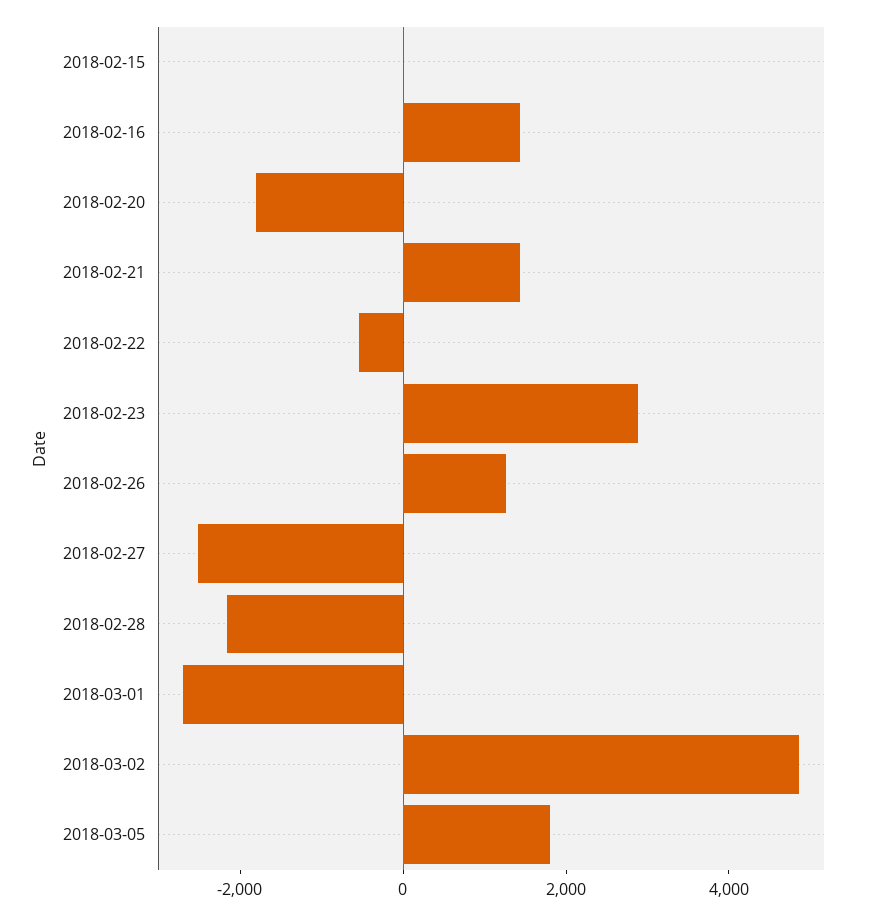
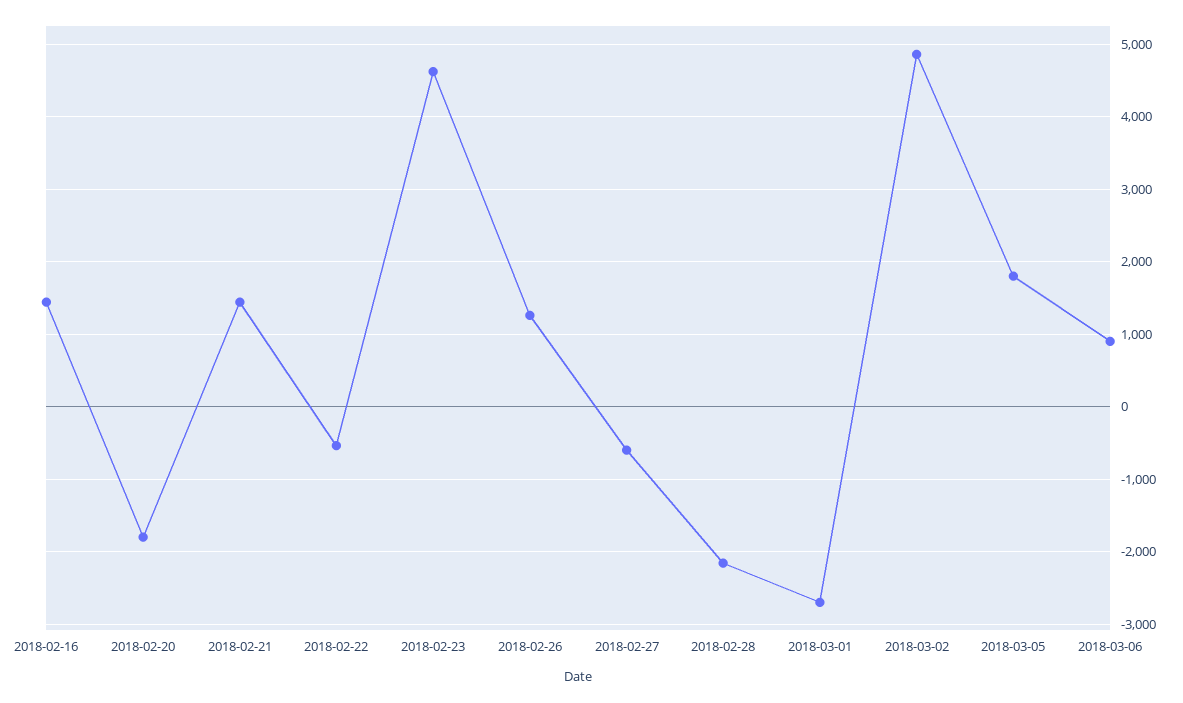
2018-02-15: 0 -> none
2018-02-23: 3000 -> 4600
2018-02-27: -2500 -> -600
2018-03-06: none -> 900

